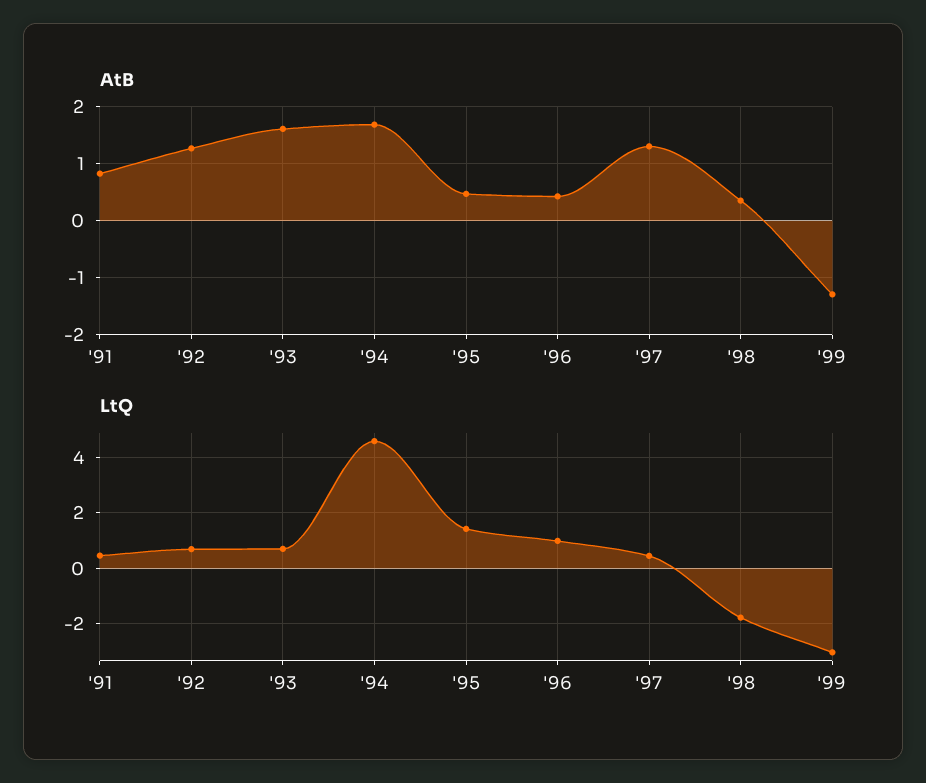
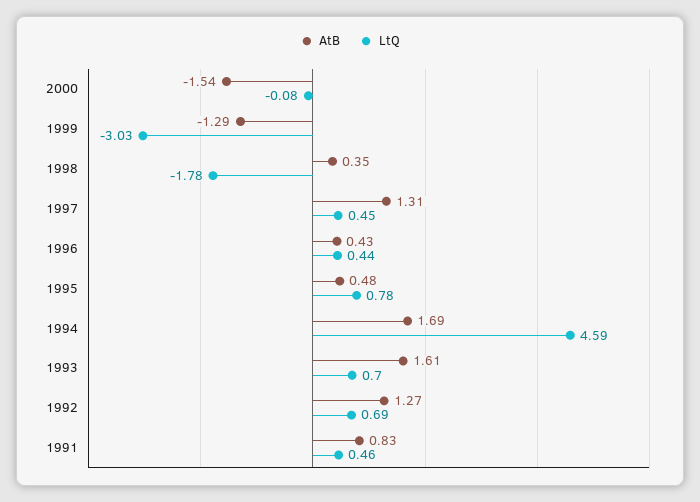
LtQ, '95: 1.5 -> 0.78
LtQ, '96: 1 -> 0.44
AtB, 2000: none -> -1.54
LtQ, 2000: none -> -0.08

